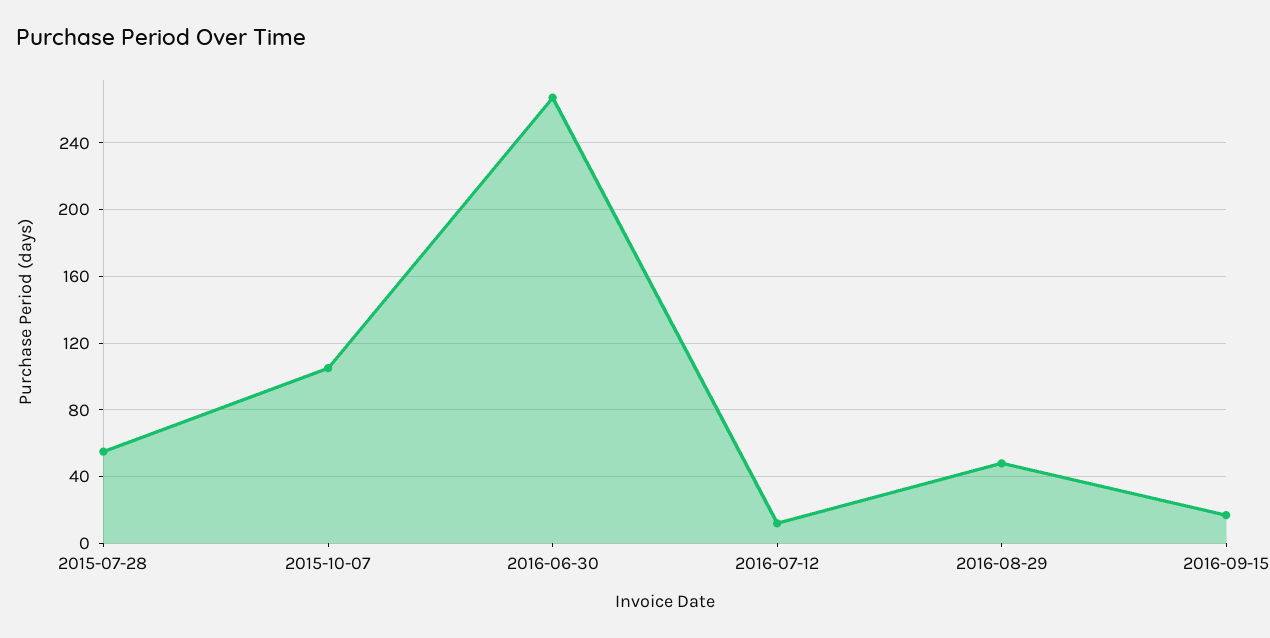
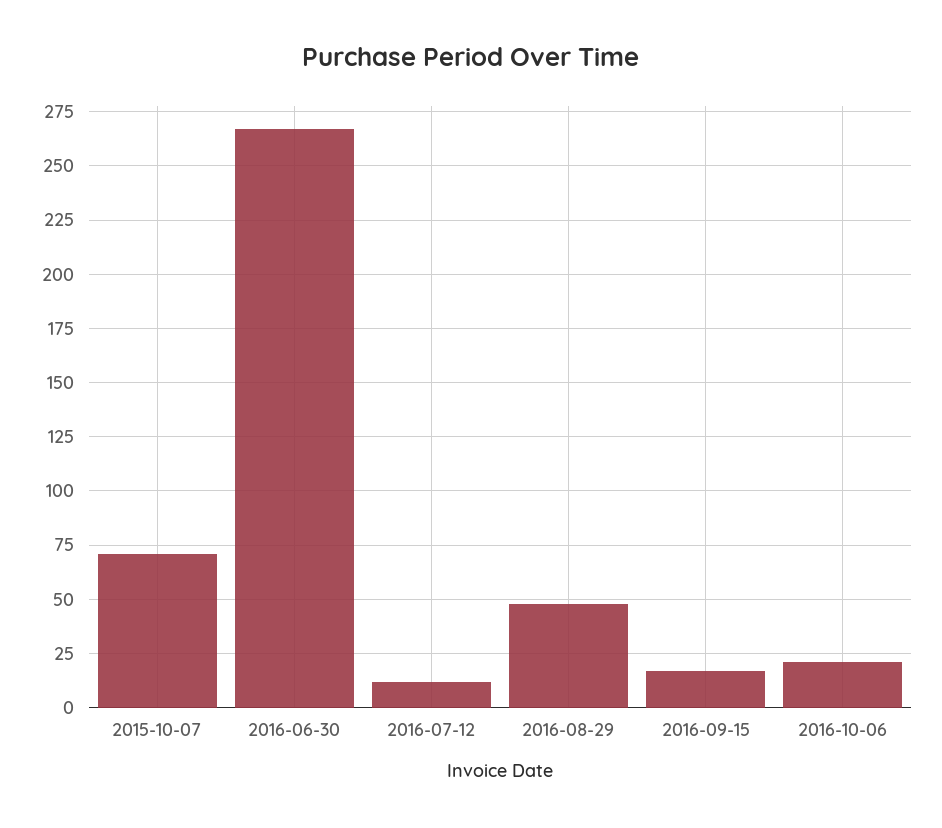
2015-07-28: 55 -> none
2015-10-07: 105 -> 70
2016-10-06: none -> 20

